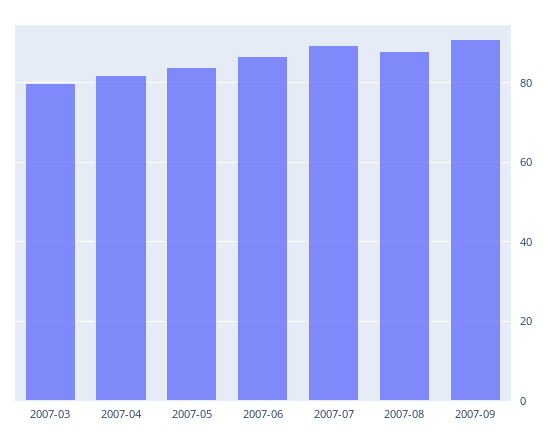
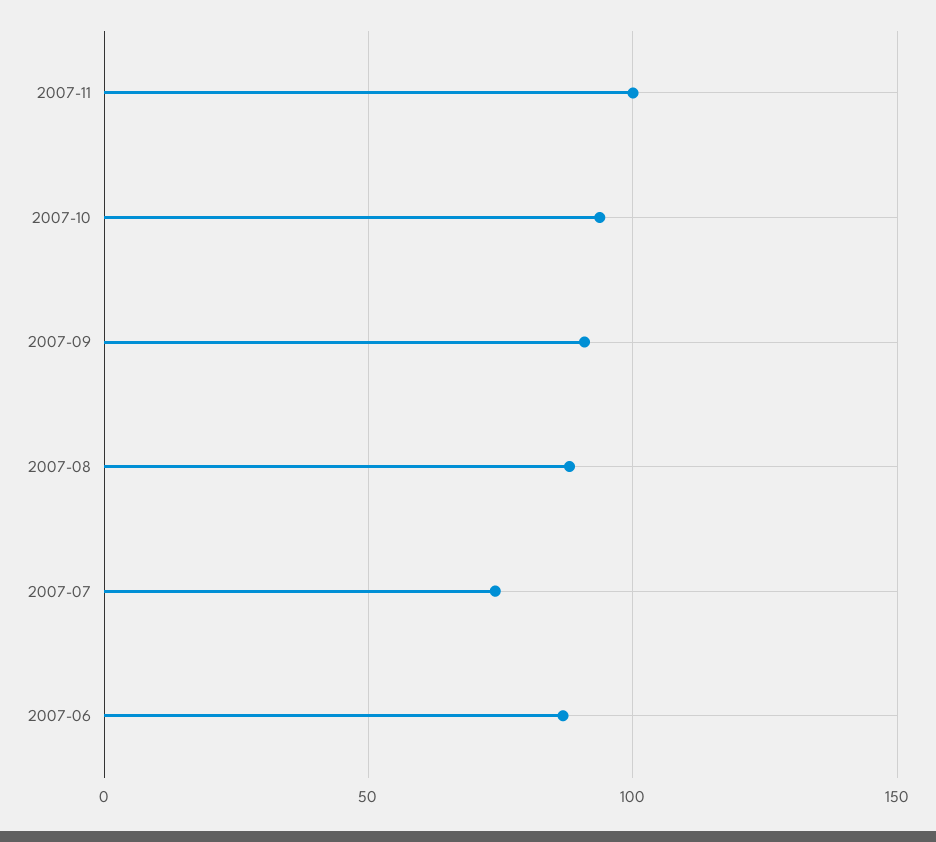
2007-03: 80 -> none
2007-04: 82 -> none
2007-05: 84 -> none
2007-07: 90 -> 75
2007-11: none -> 100
2007-10: none -> 95

